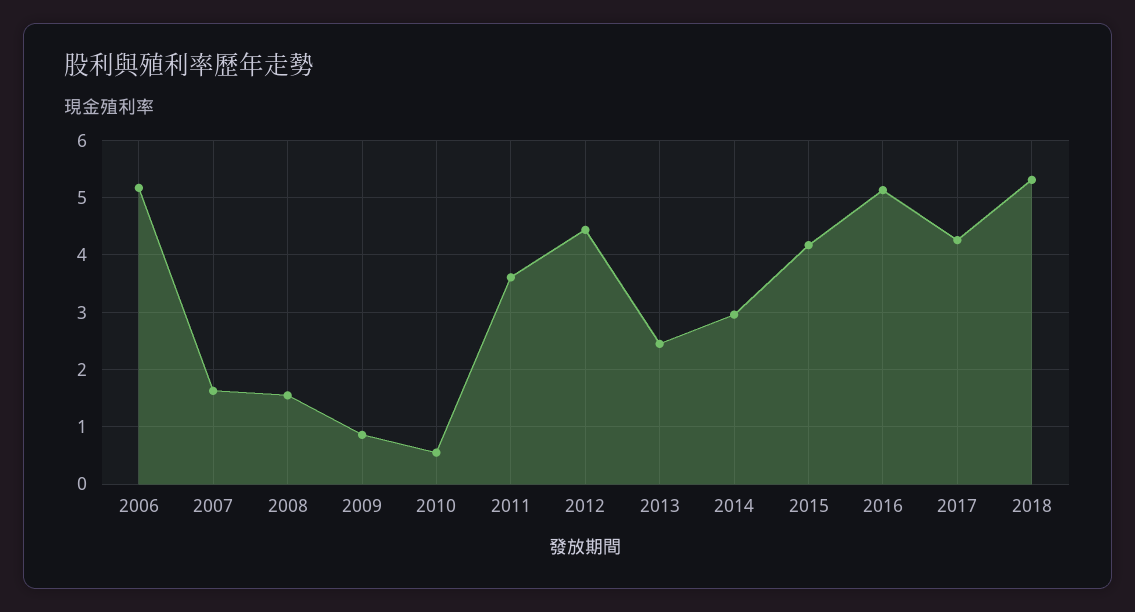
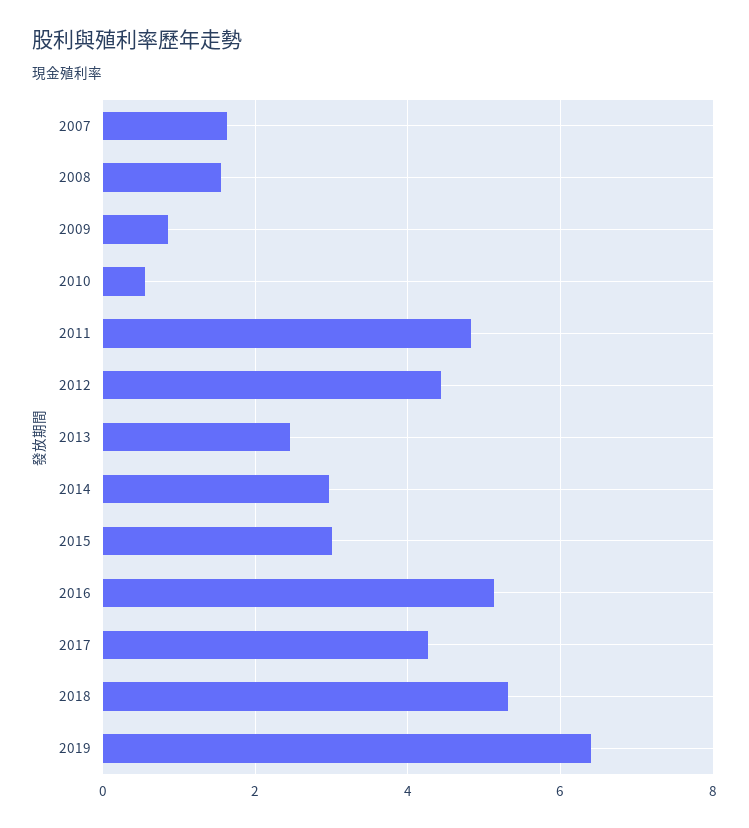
2006: 5.2 -> none
2011: 3.6 -> 4.8
2015: 4.2 -> 3
2019: none -> 6.4

